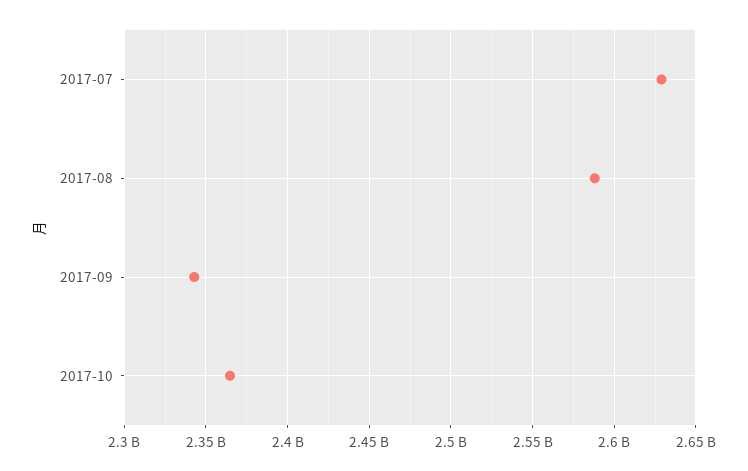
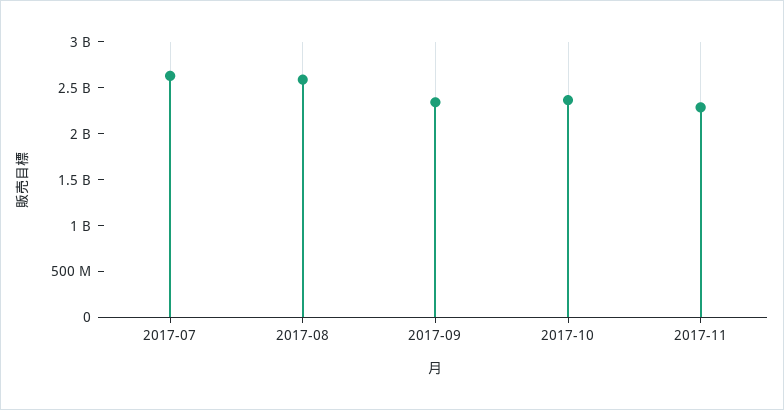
2017-11: none -> 2300000000

